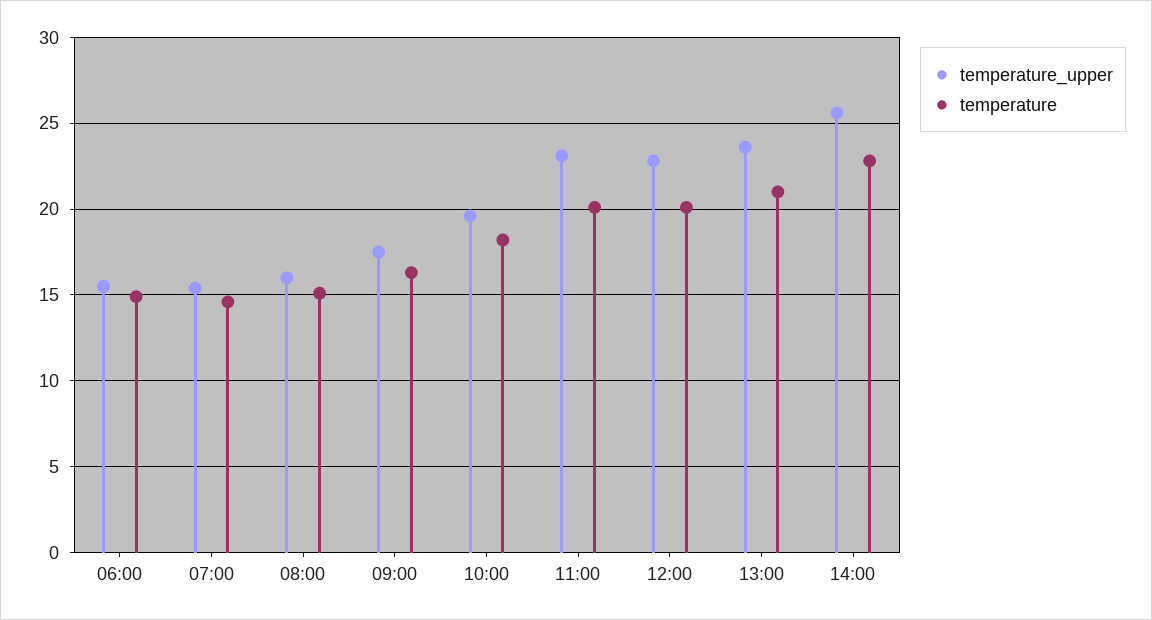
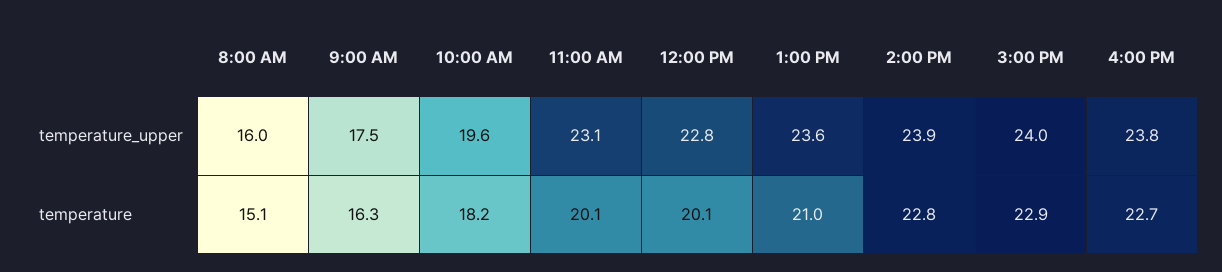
temperature_upper, 06:00: 15.5 -> none
temperature, 06:00: 15 -> none
temperature_upper, 07:00: 15.5 -> none
temperature, 07:00: 14.5 -> none
temperature_upper, 14:00: 25.5 -> 23.9
temperature_upper, 3:00 PM: none -> 24
temperature_upper, 4:00 PM: none -> 23.8
temperature, 3:00 PM: none -> 22.9
temperature, 4:00 PM: none -> 22.7

